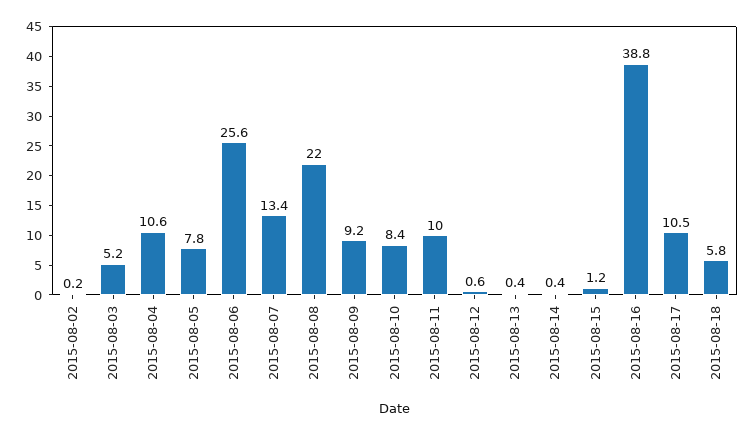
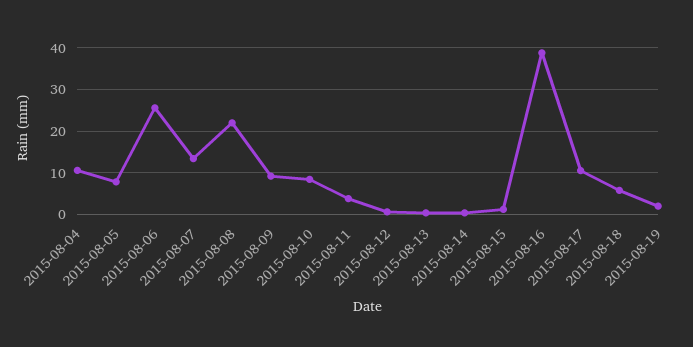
2015-08-02: 0.2 -> none
2015-08-03: 5.2 -> none
2015-08-11: 10 -> 4
2015-08-19: none -> 2

